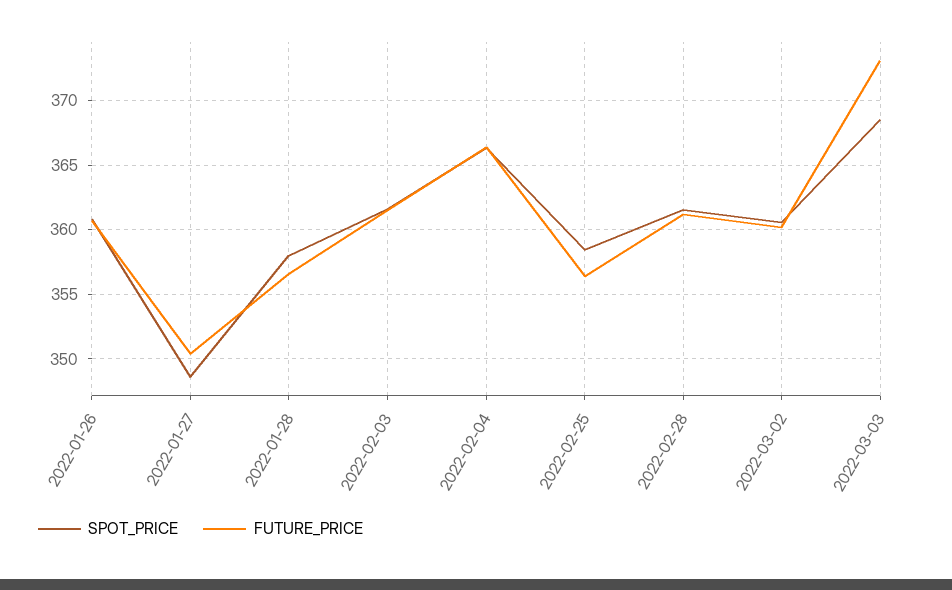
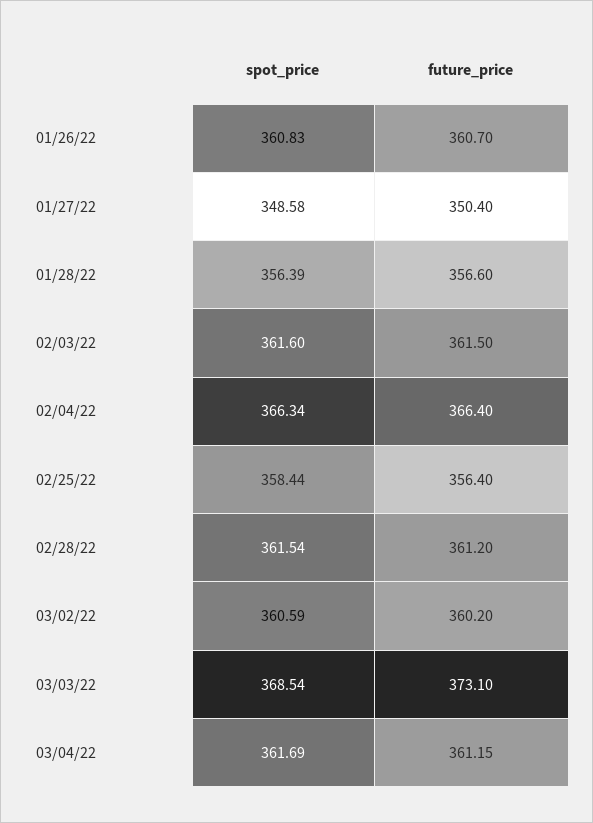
SPOT_PRICE, 2022-01-28: 358 -> 356.39
SPOT_PRICE, 03/04/22: none -> 361.69
FUTURE_PRICE, 03/04/22: none -> 361.15

